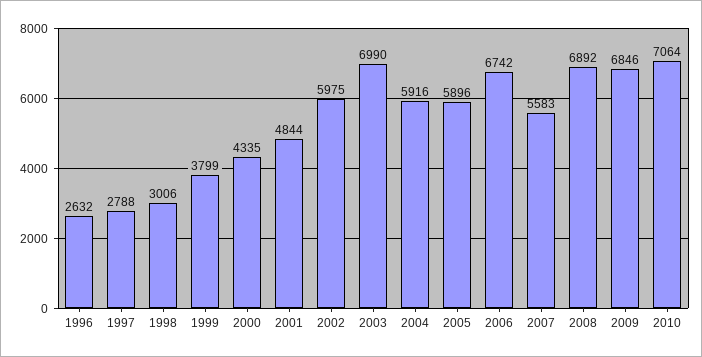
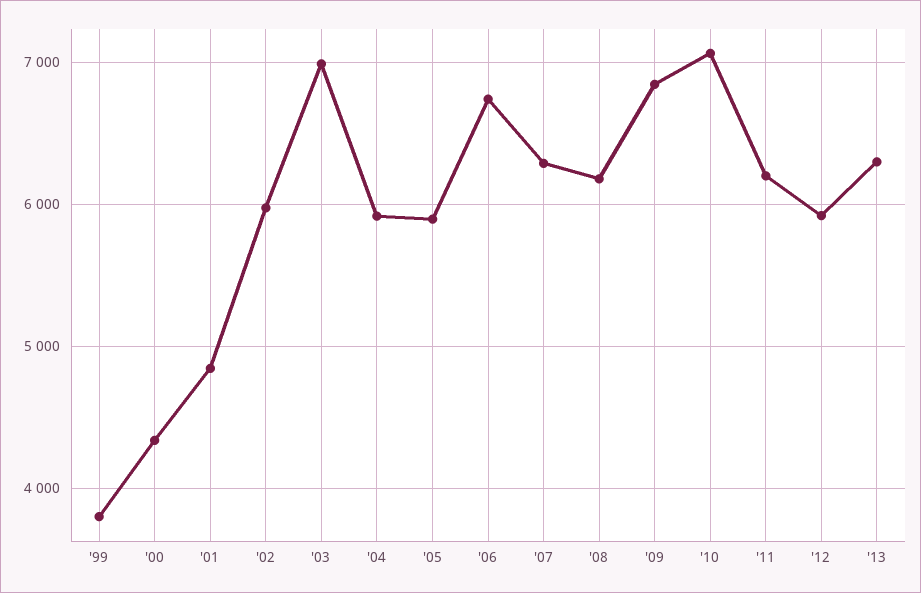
1996: 2632 -> none
1997: 2788 -> none
1998: 3006 -> none
2007: 5583 -> 6300
2008: 6892 -> 6200
'11: none -> 6200
'12: none -> 5900
'13: none -> 6300

